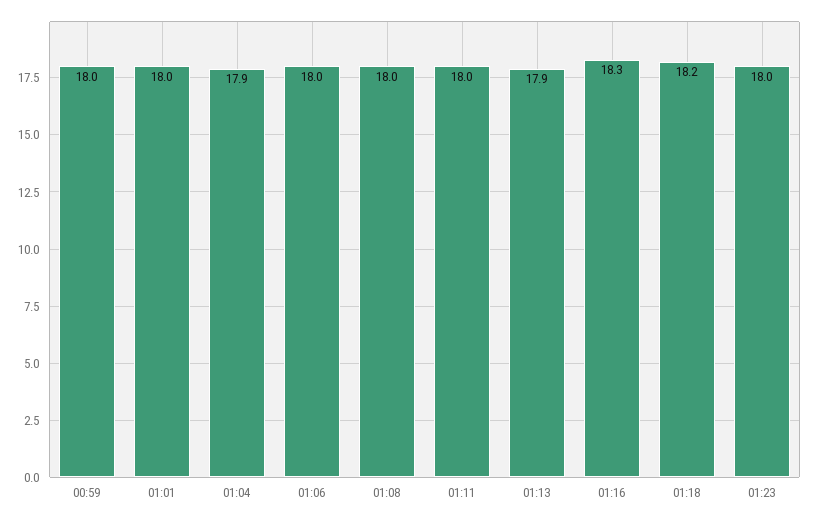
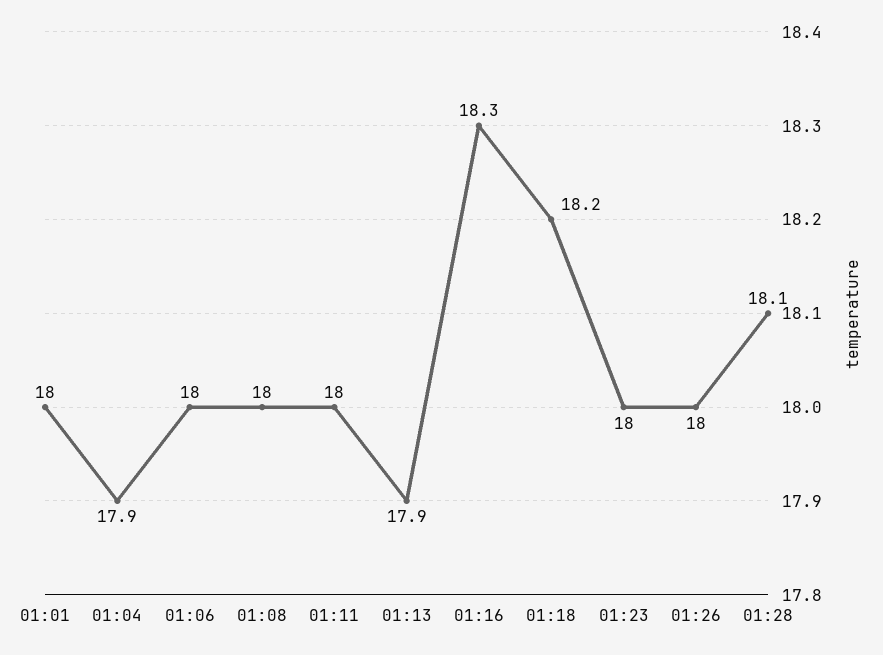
00:59: 18 -> none
01:26: none -> 18
01:28: none -> 18.1

